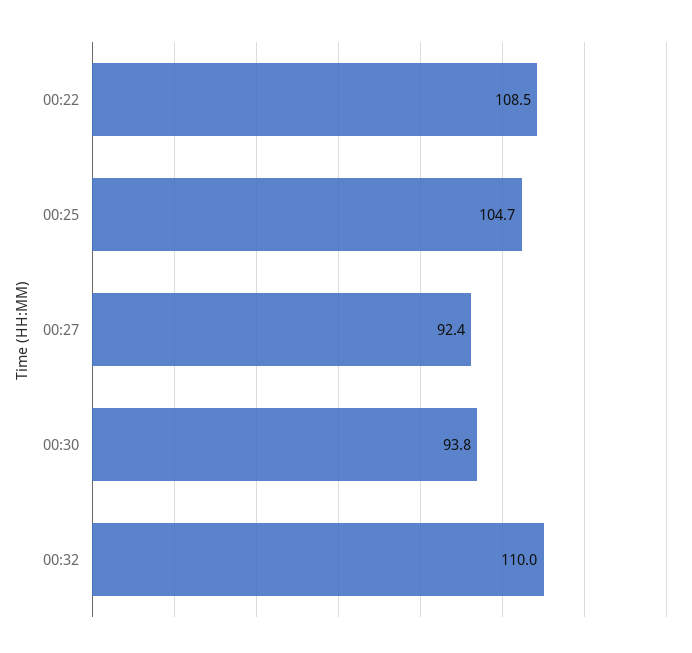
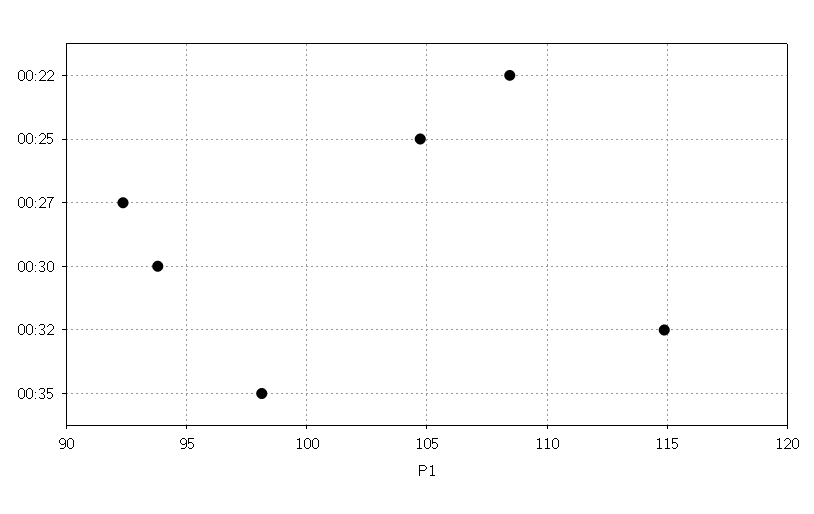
00:32: 110 -> 115
00:35: none -> 98

